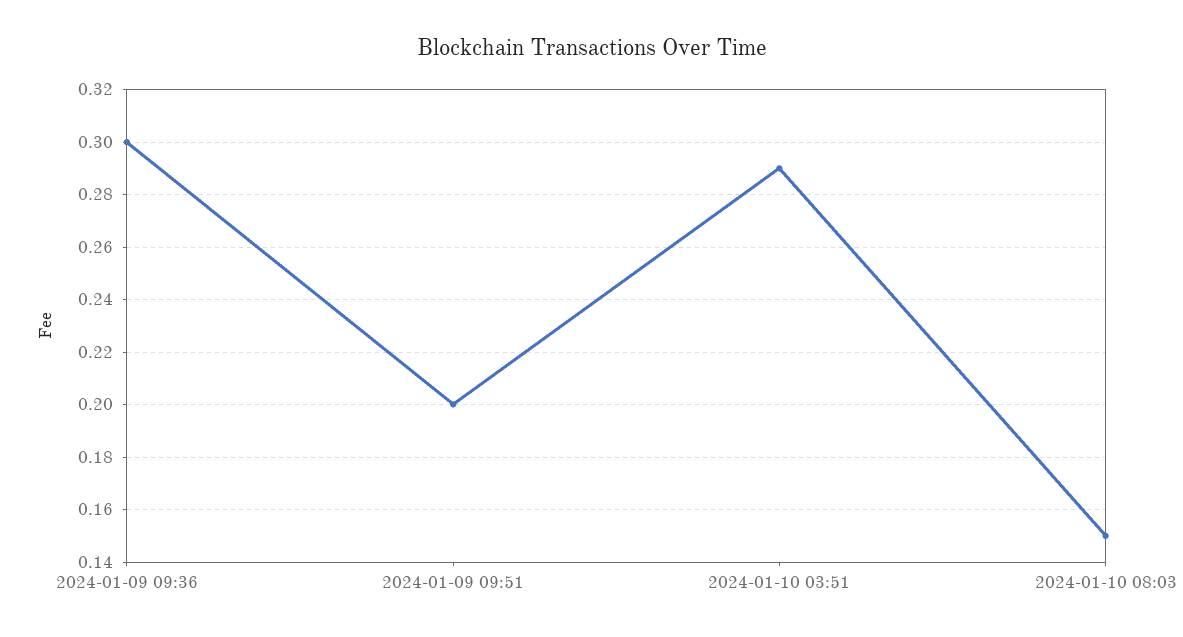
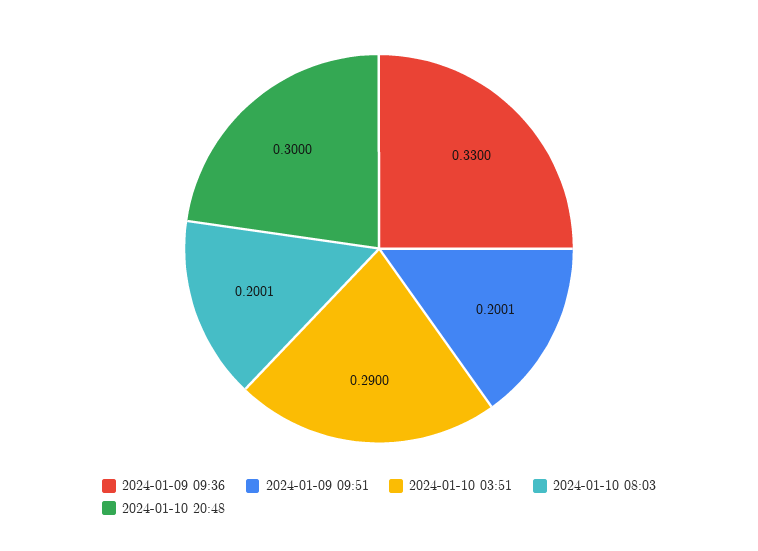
2024-01-09 09:36: 0.3 -> 0.33
2024-01-10 08:03: 0.15 -> 0.2001
2024-01-10 20:48: none -> 0.3

